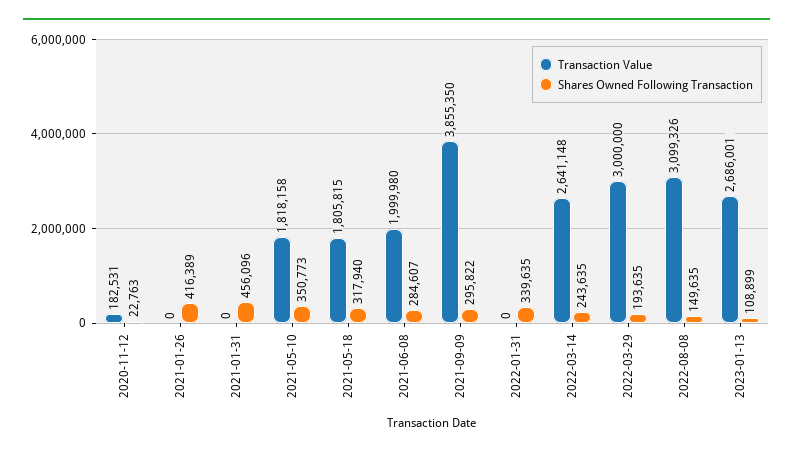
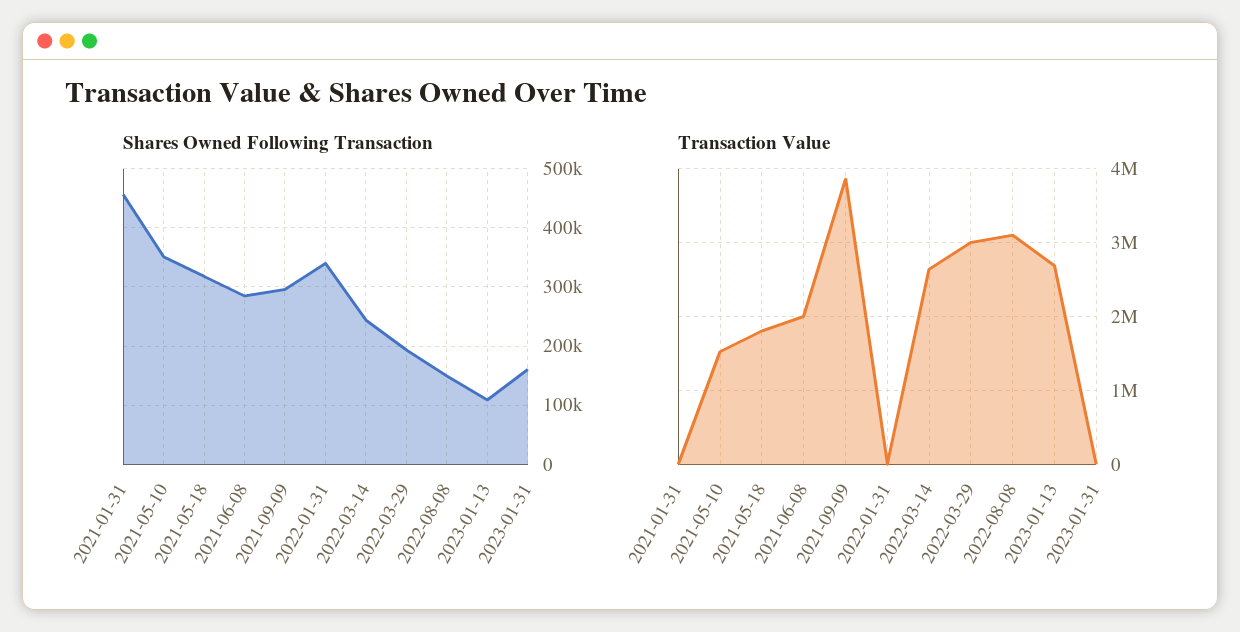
Transaction Value, 2020-11-12: 182531 -> none
Shares Owned Following Transaction, 2020-11-12: 22763 -> none
Transaction Value, 2021-01-26: 0 -> none
Shares Owned Following Transaction, 2021-01-26: 416389 -> none
Transaction Value, 2021-05-10: 1818158 -> 1500000
Shares Owned Following Transaction, 2023-01-31: none -> 160000
Transaction Value, 2023-01-31: none -> 0

